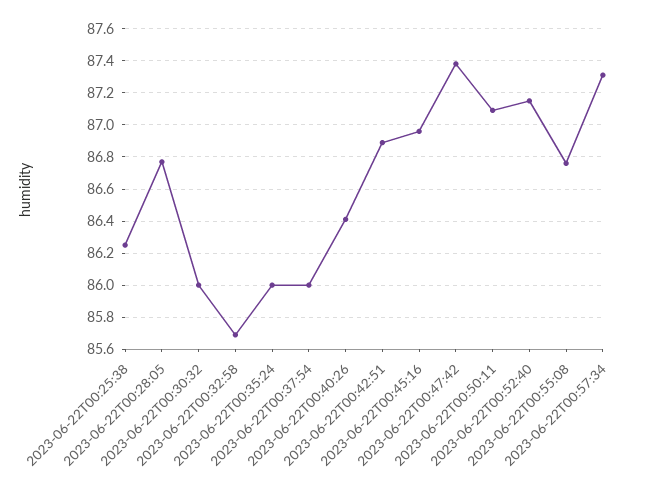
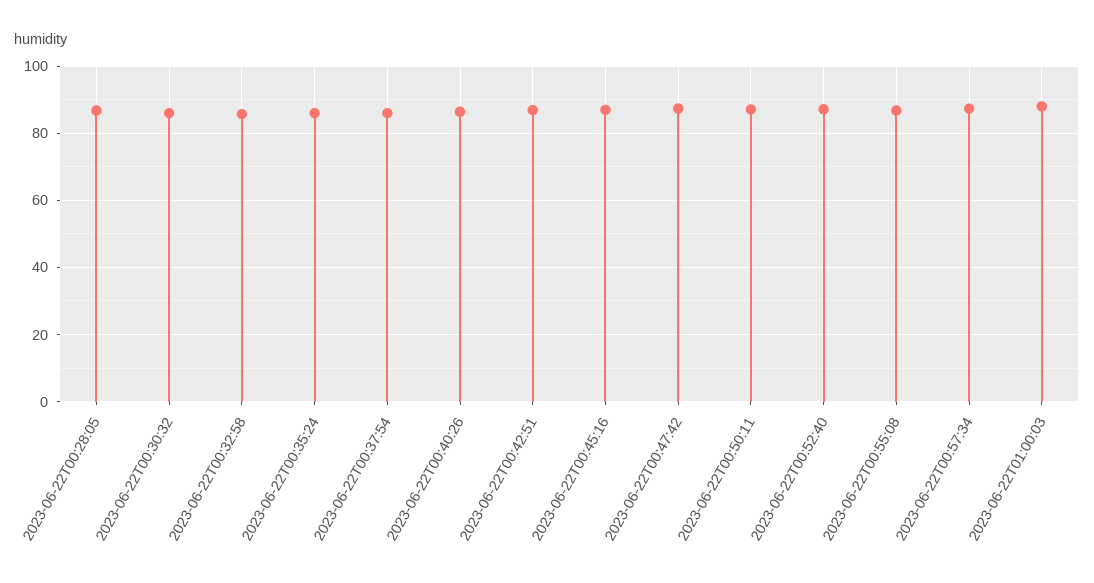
2023-06-22T00:25:38: 86.25 -> none
2023-06-22T01:00:03: none -> 88

